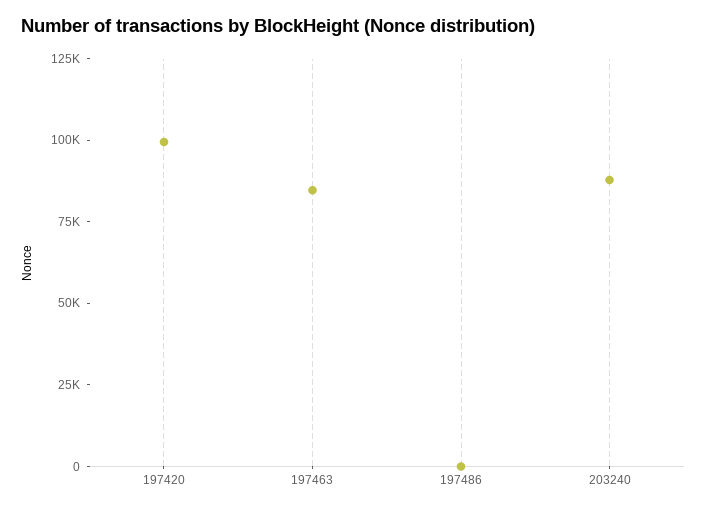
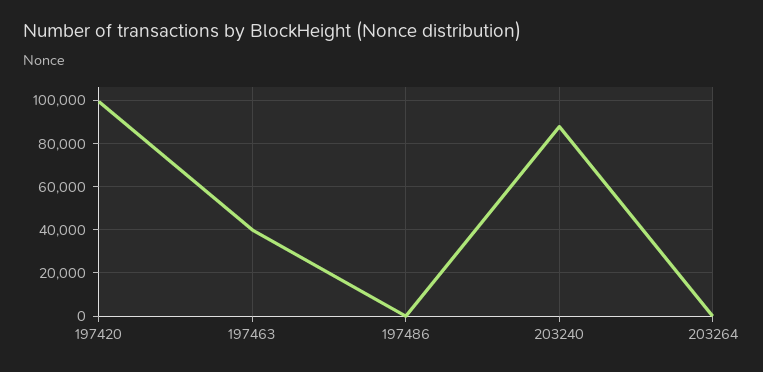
197463: 85000 -> 40000
203264: none -> 0

